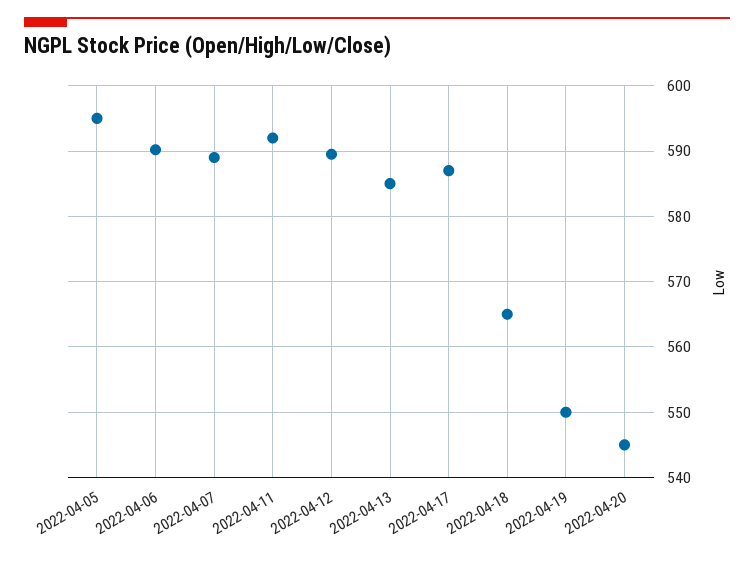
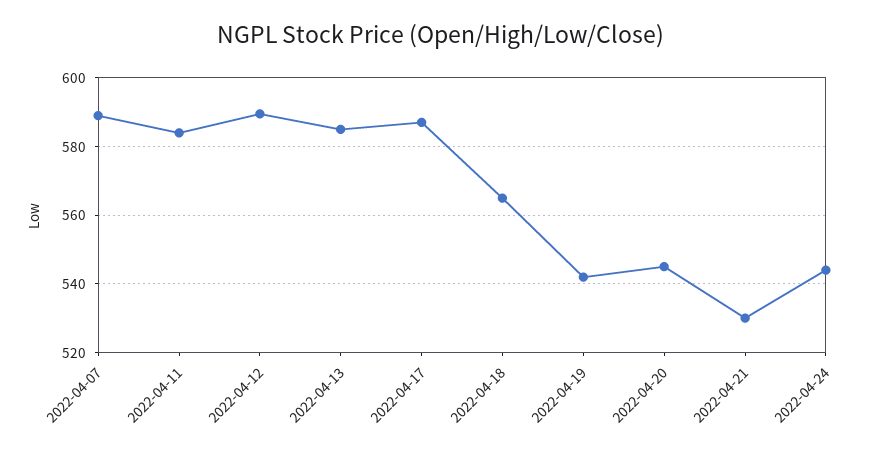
2022-04-05: 595 -> none
2022-04-06: 590 -> none
2022-04-11: 592 -> 584
2022-04-19: 550 -> 542
2022-04-21: none -> 530
2022-04-24: none -> 544

